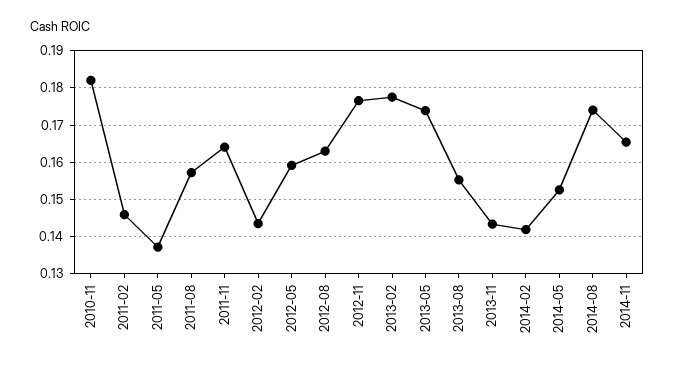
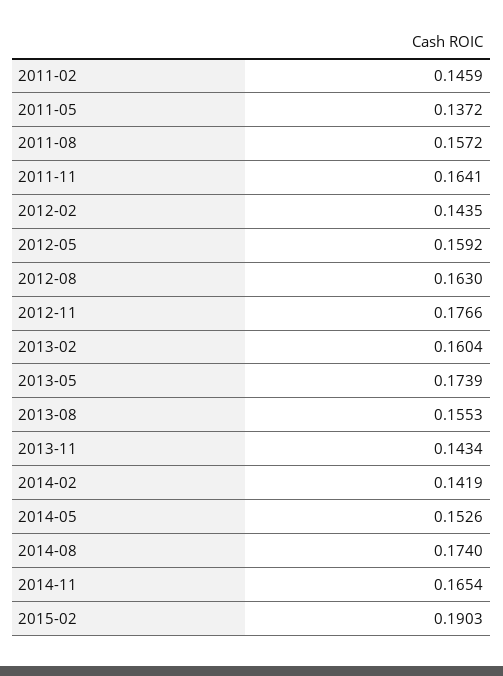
2010-11: 0.182 -> none
2013-02: 0.178 -> 0.1604
2015-02: none -> 0.1903

